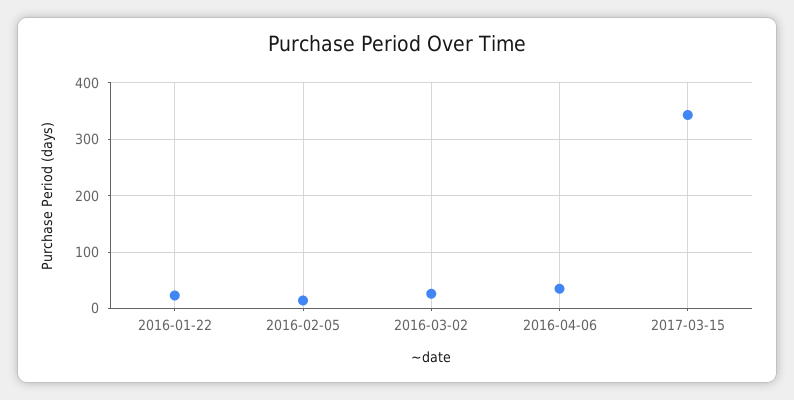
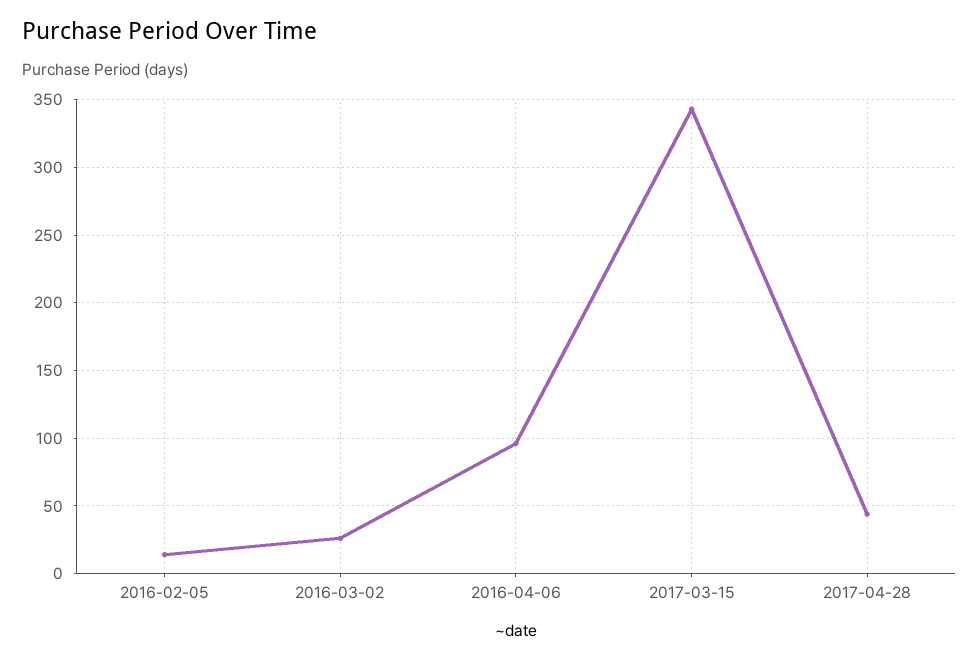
2016-01-22: 20 -> none
2016-04-06: 40 -> 95
2017-04-28: none -> 45

